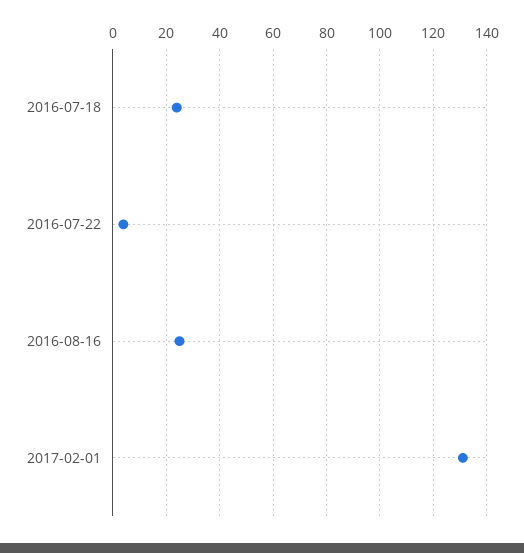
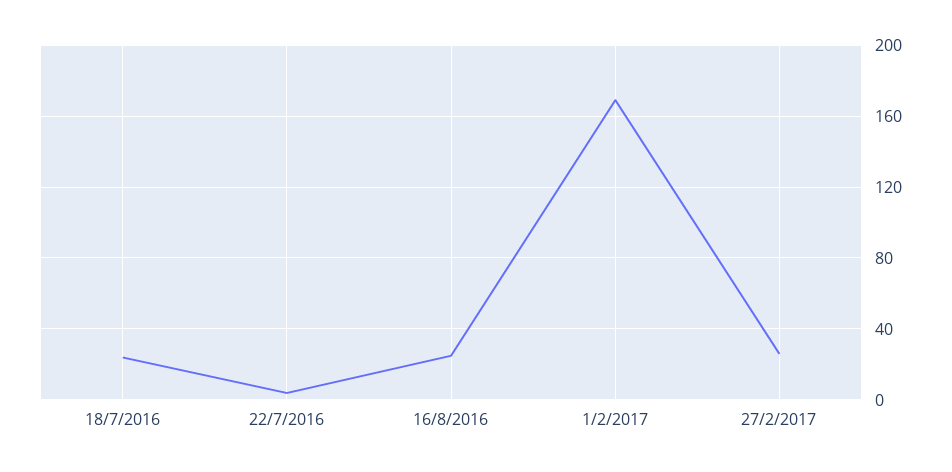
2017-02-01: 130 -> 170
27/2/2017: none -> 25

